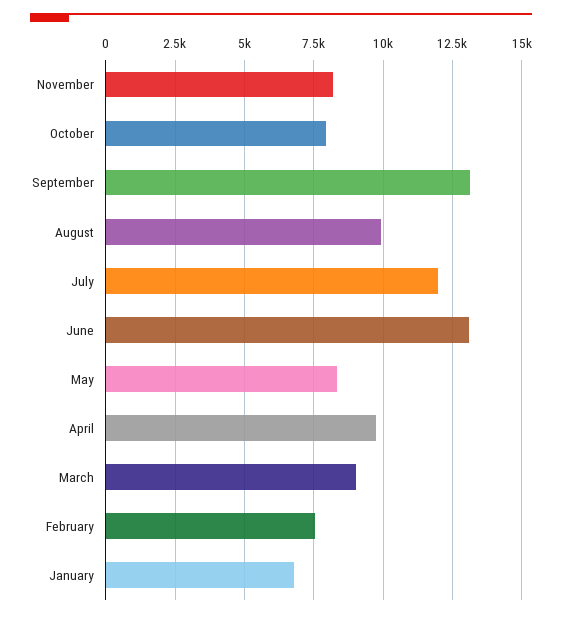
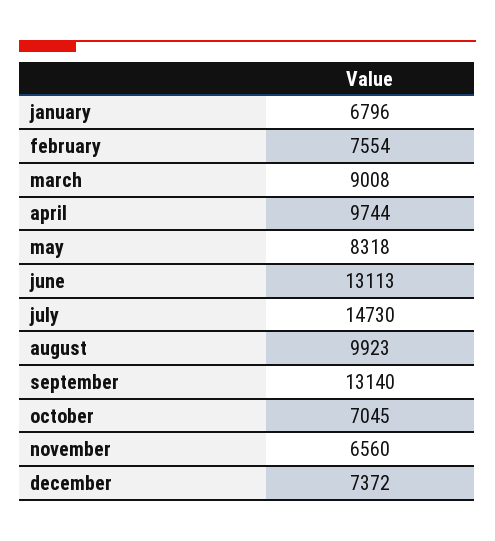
November: 8250 -> 6560
October: 8000 -> 7045
July: 12000 -> 14730
december: none -> 7372

